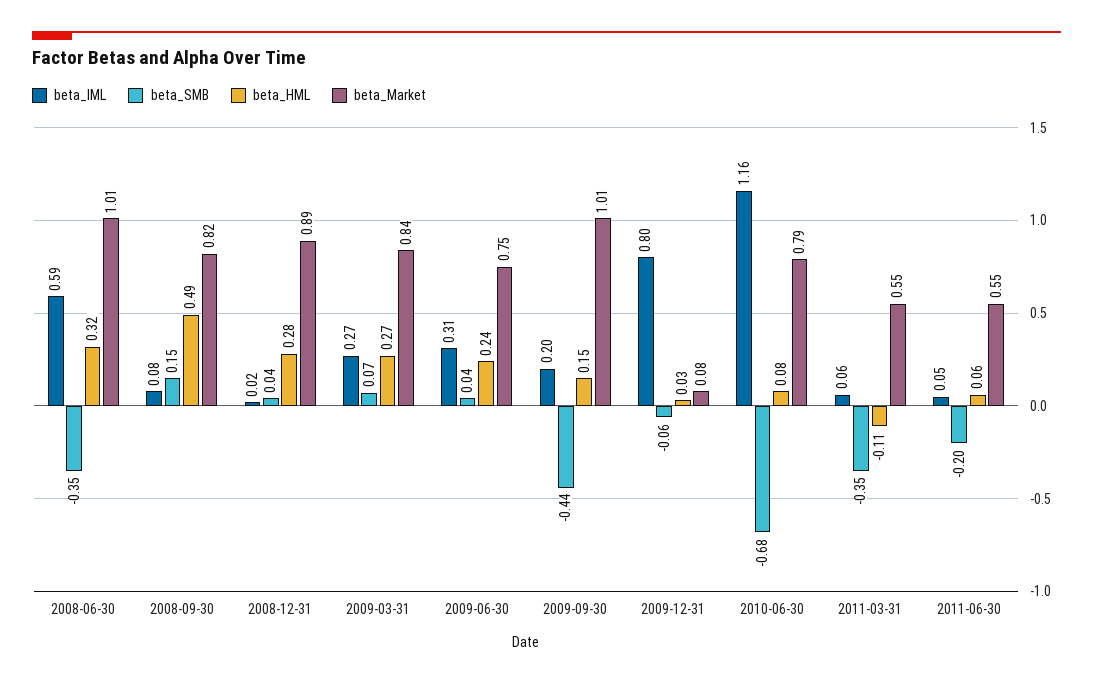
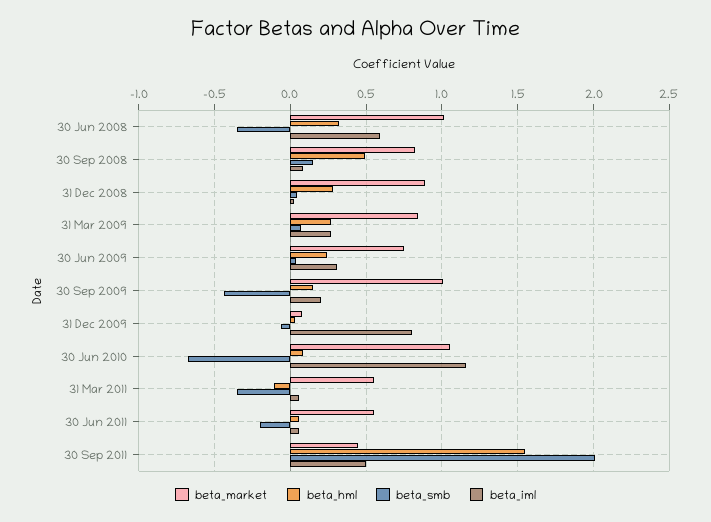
beta_Market, 2010-06-30: 0.79 -> 1.05
beta_Market, 30 Sep 2011: none -> 0.45
beta_HML, 30 Sep 2011: none -> 1.55
beta_SMB, 30 Sep 2011: none -> 2
beta_IML, 30 Sep 2011: none -> 0.5

